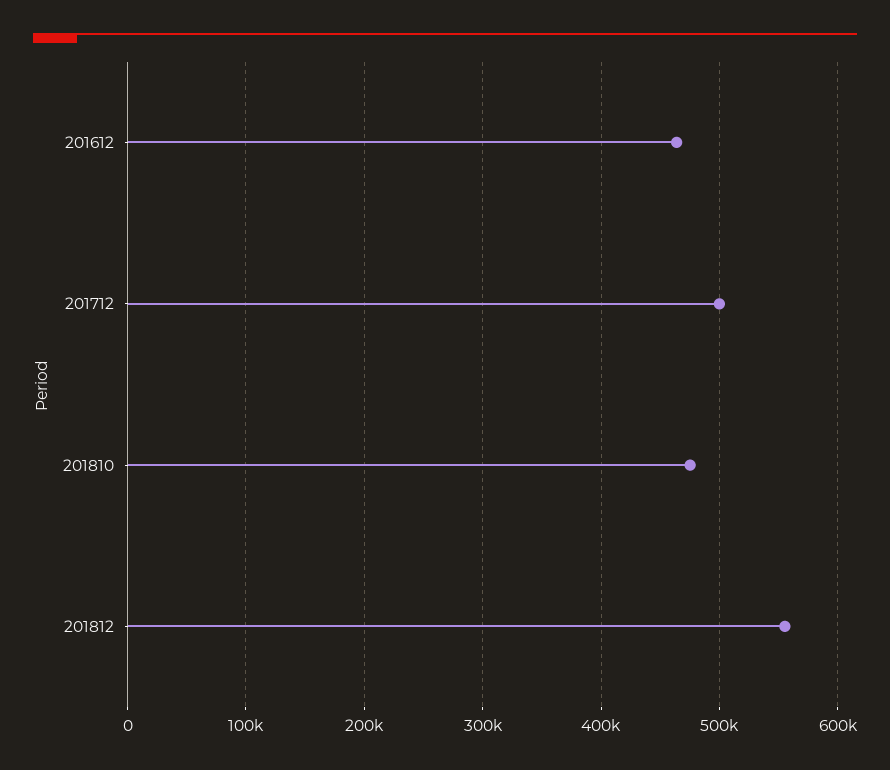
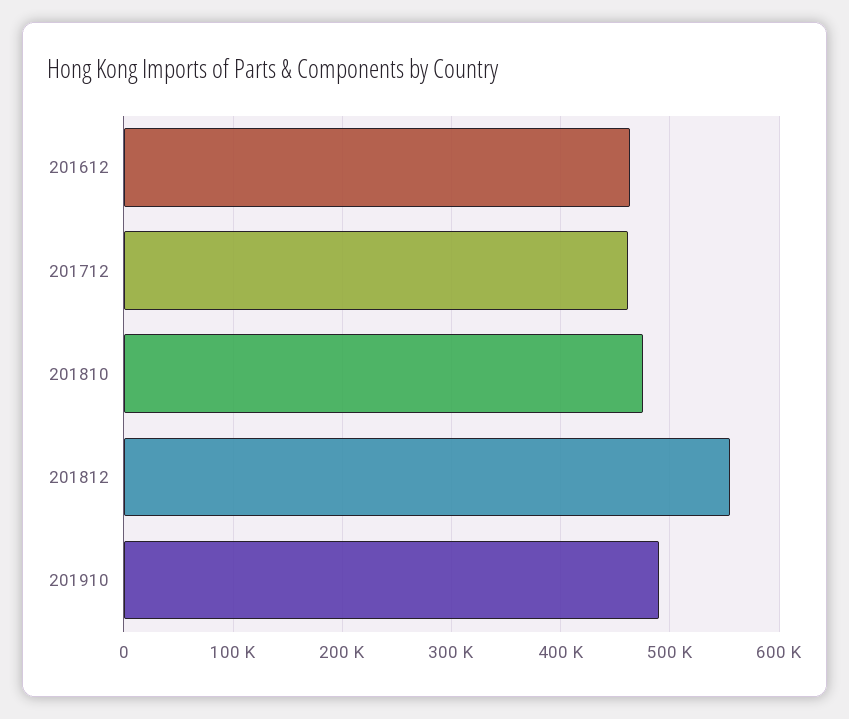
201712: 500000 -> 460000
201910: none -> 490000

